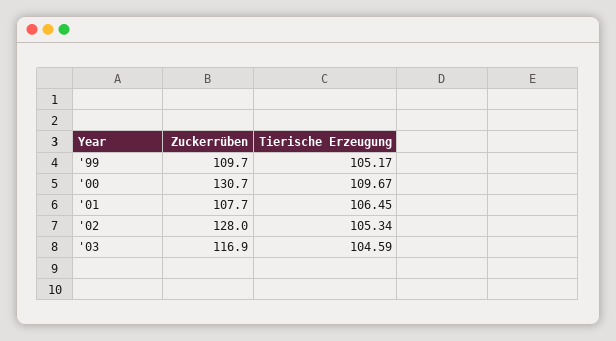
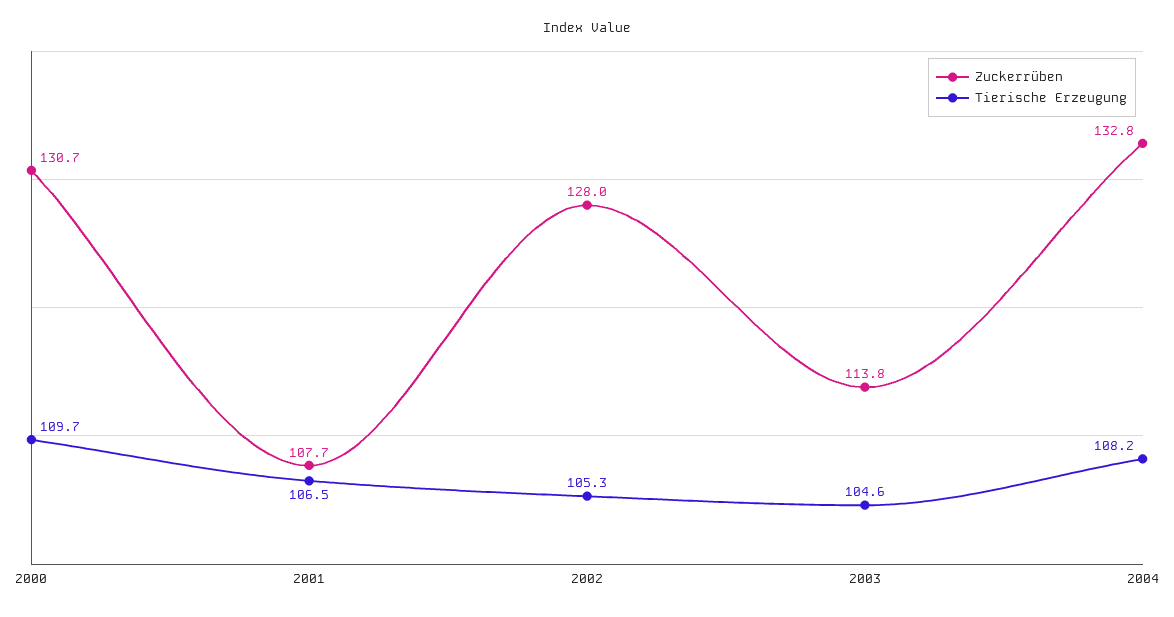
Zuckerrüben, '99: 109.7 -> none
Tierische Erzeugung, '99: 105.17 -> none
Zuckerrüben, '03: 116.9 -> 113.8
Zuckerrüben, 2004: none -> 132.8
Tierische Erzeugung, 2004: none -> 108.2

